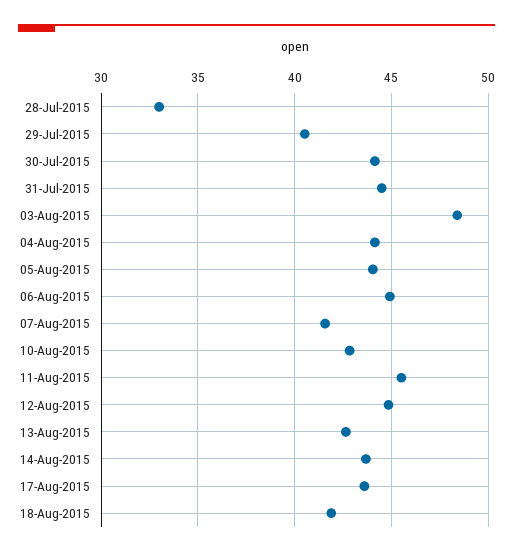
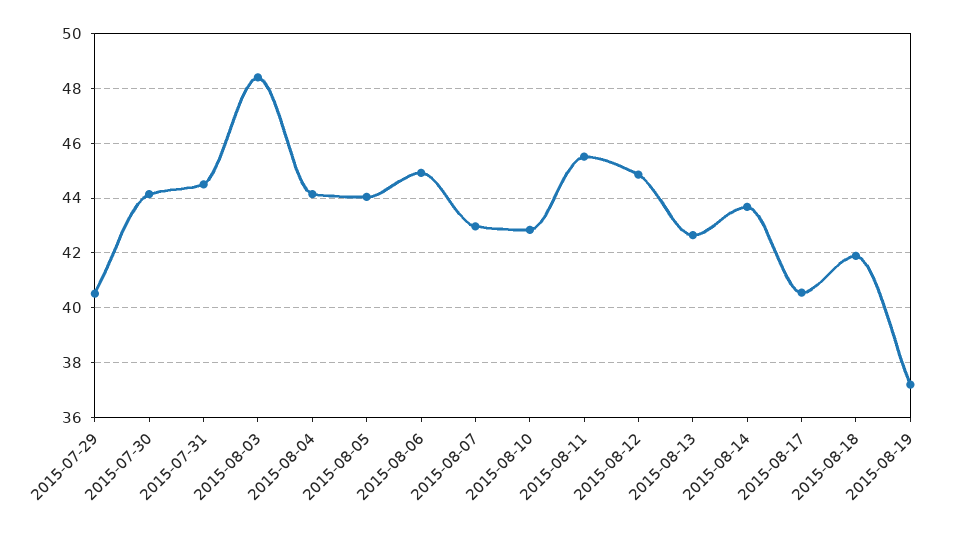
28-Jul-2015: 33 -> none
07-Aug-2015: 41.5 -> 43
17-Aug-2015: 43.5 -> 40.5
2015-08-19: none -> 37.25

